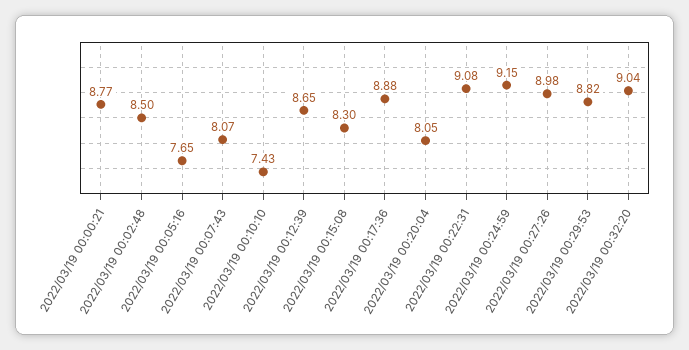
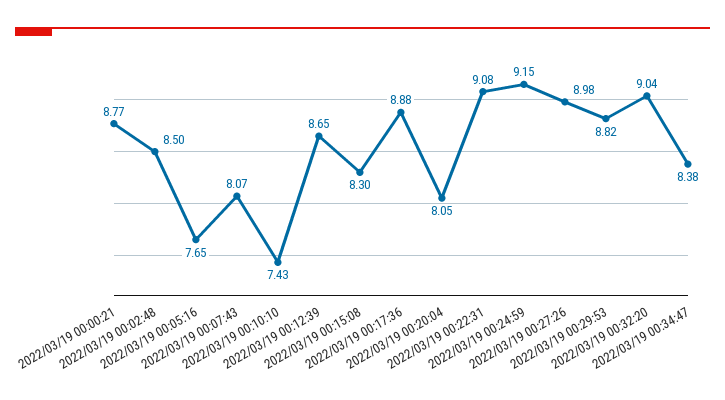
2022/03/19 00:34:47: none -> 8.38

